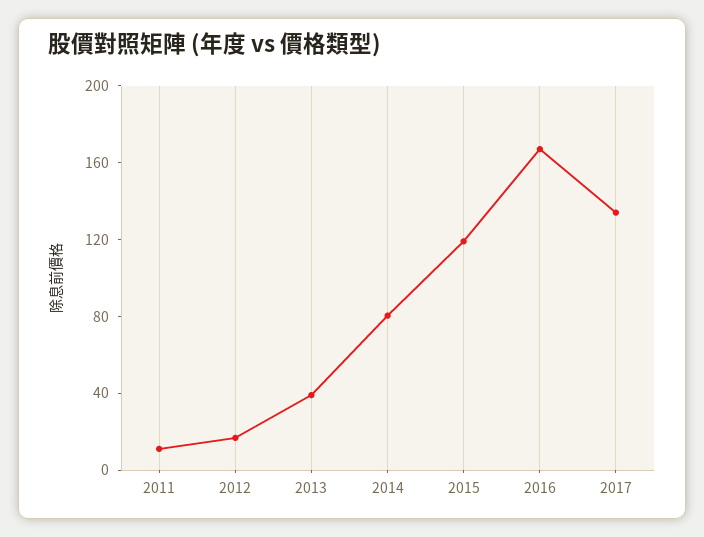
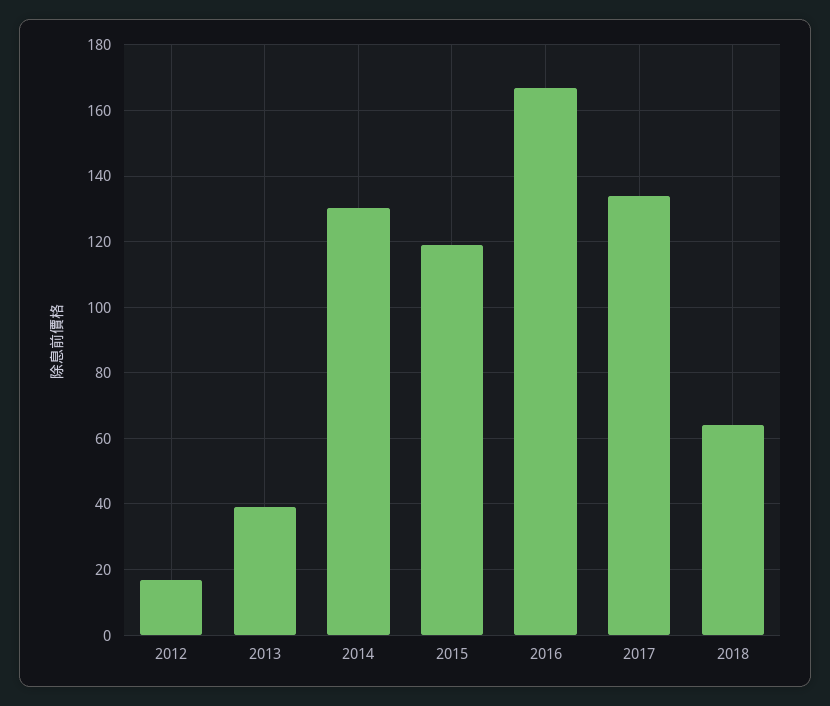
2011: 10 -> none
2014: 80 -> 130
2018: none -> 64

